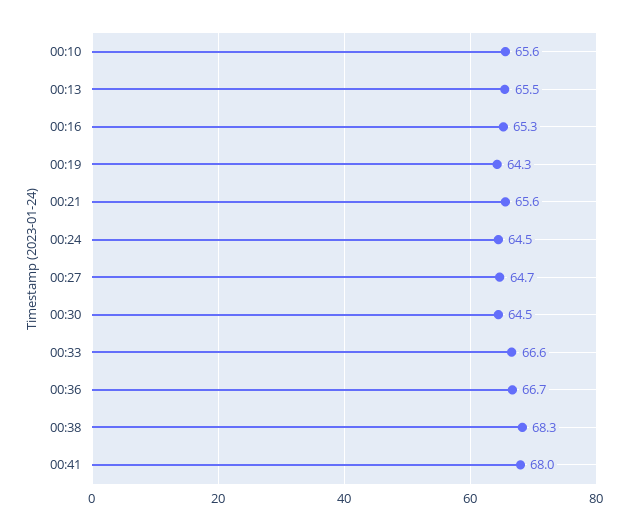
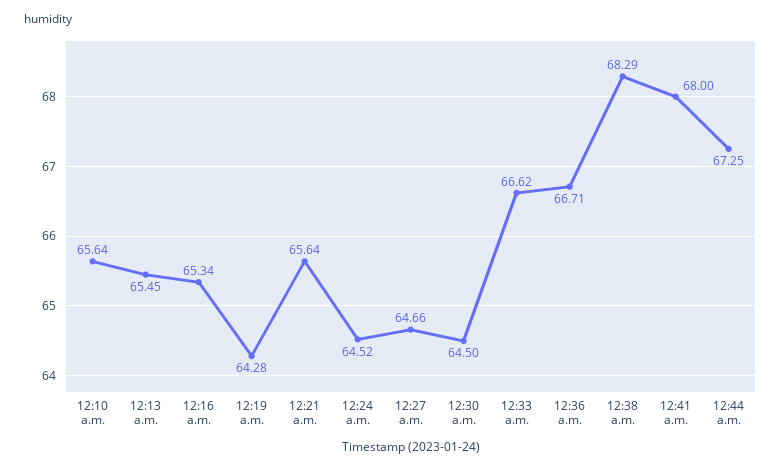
12:44 a.m.: none -> 67.25

